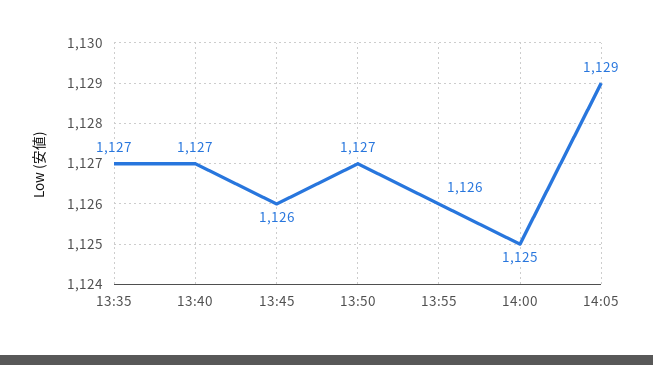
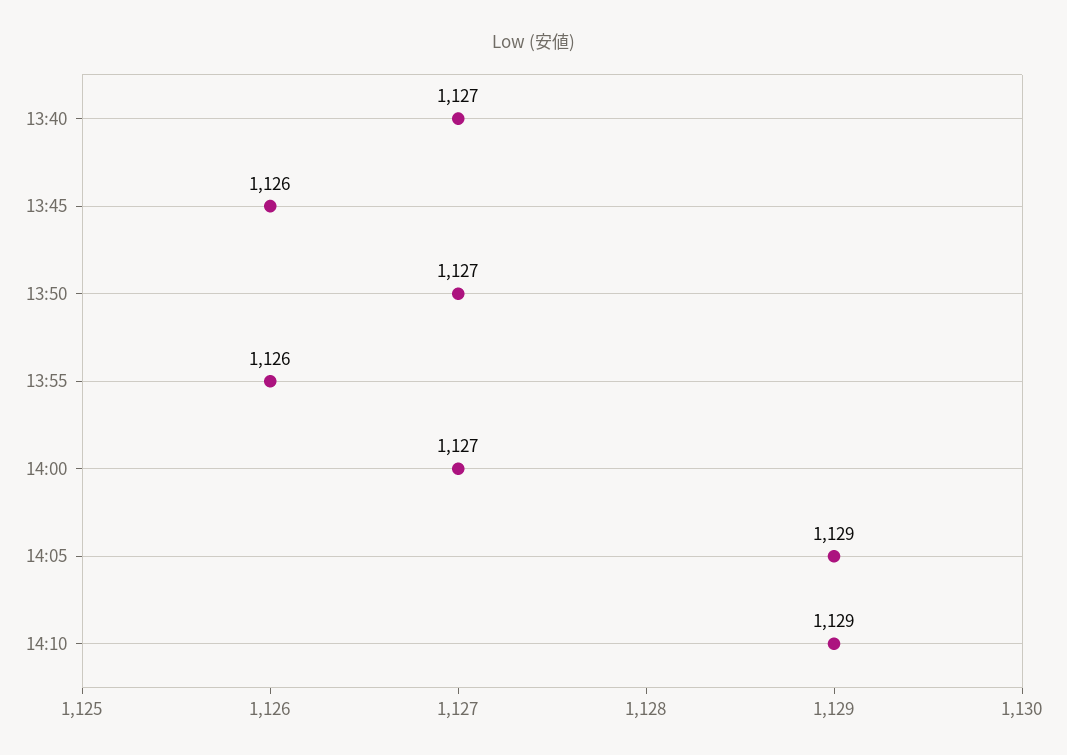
13:35: 1127 -> none
14:00: 1125 -> 1127
14:10: none -> 1129

